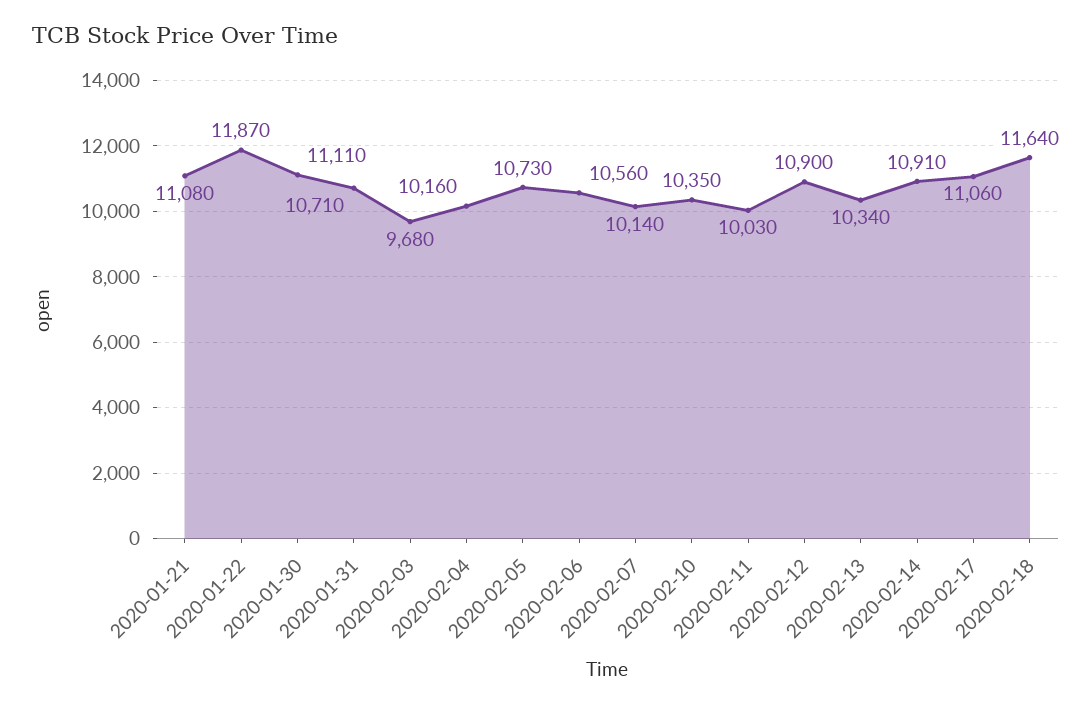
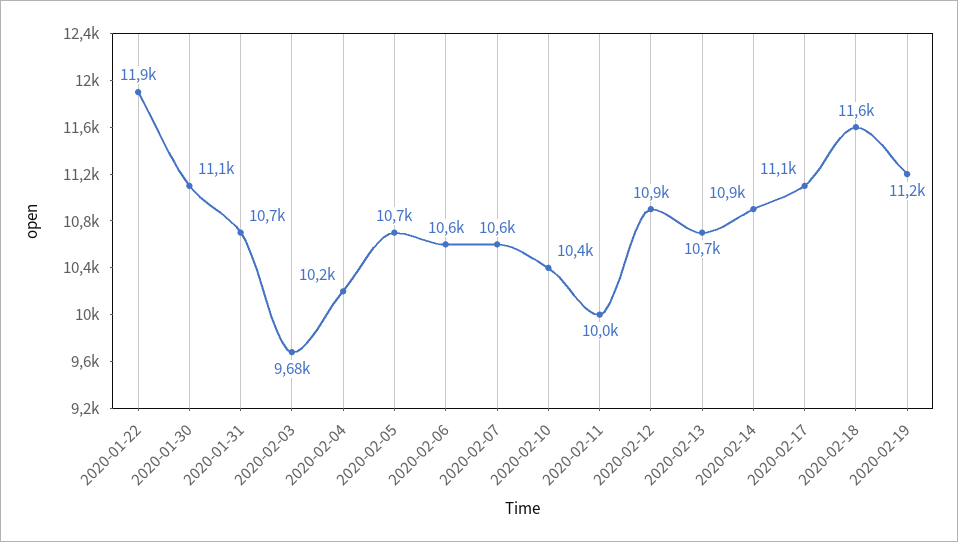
2020-01-21: 11080 -> none
2020-02-07: 10140 -> 10600
2020-02-13: 10340 -> 10700
2020-02-19: none -> 11200

